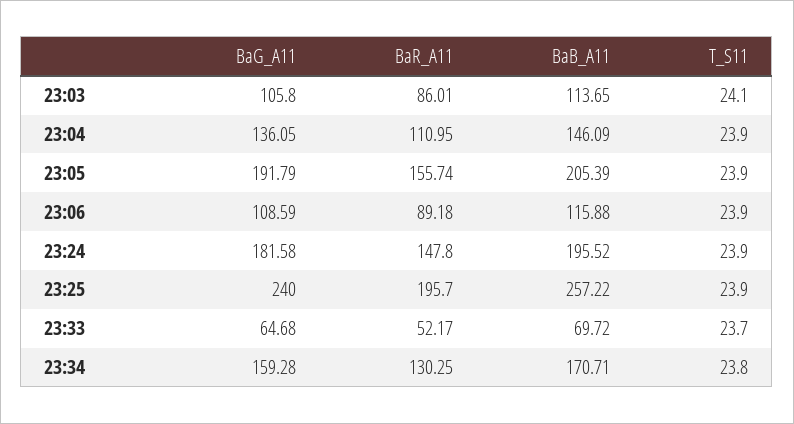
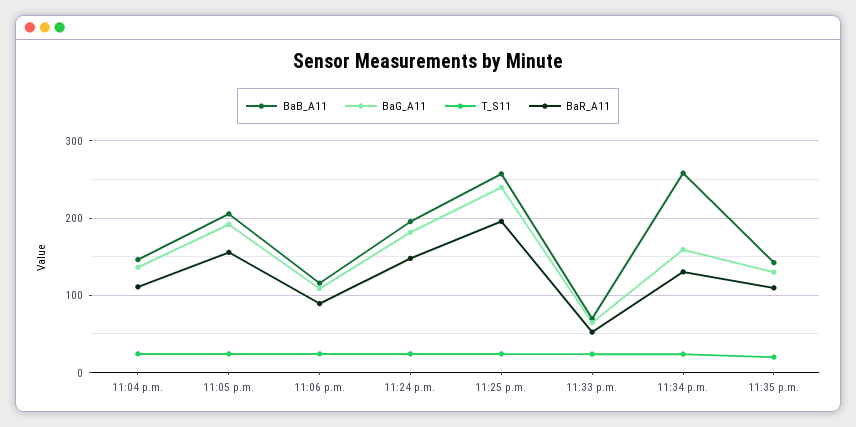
BaG_A11, 23:03: 105.8 -> none
BaR_A11, 23:03: 86.01 -> none
BaB_A11, 23:03: 113.65 -> none
T_S11, 23:03: 24.1 -> none
BaB_A11, 23:34: 170.71 -> 260
BaB_A11, 11:35 p.m.: none -> 140
BaG_A11, 11:35 p.m.: none -> 130
T_S11, 11:35 p.m.: none -> 20
BaR_A11, 11:35 p.m.: none -> 110

